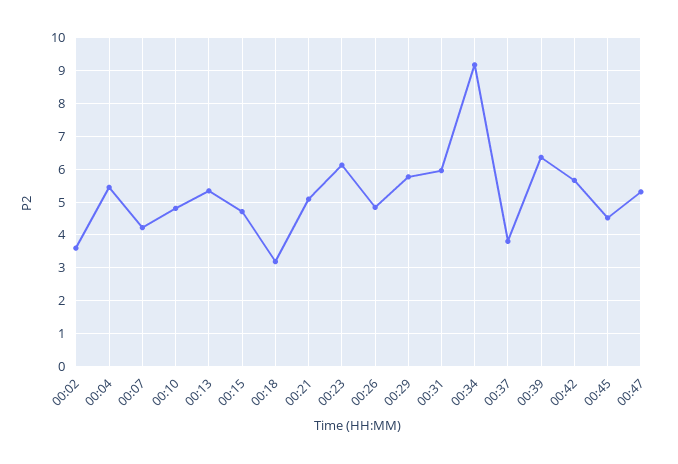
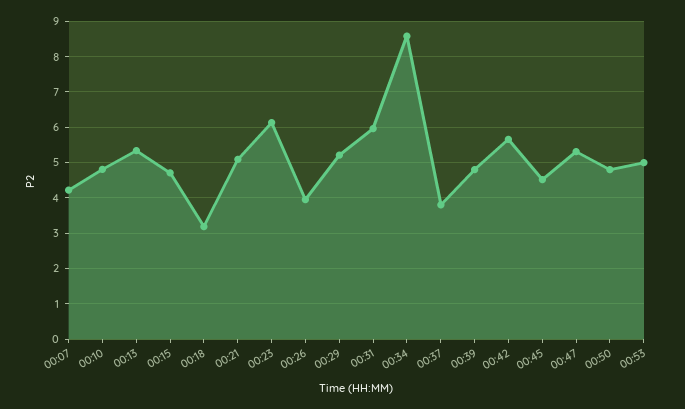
00:02: 3.6 -> none
00:04: 5.4 -> none
00:26: 4.8 -> 4
00:29: 5.8 -> 5.2
00:34: 9.2 -> 8.6
00:39: 6.4 -> 4.8
00:50: none -> 4.8
00:53: none -> 5

